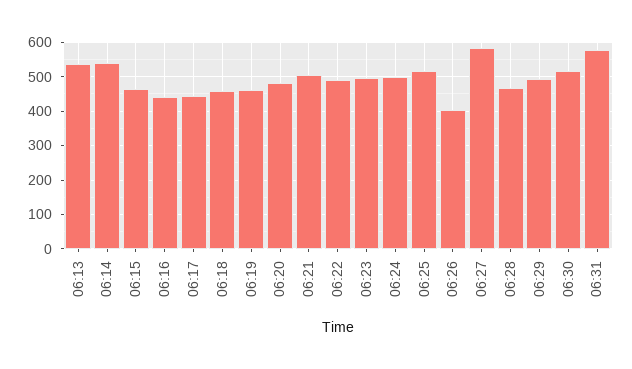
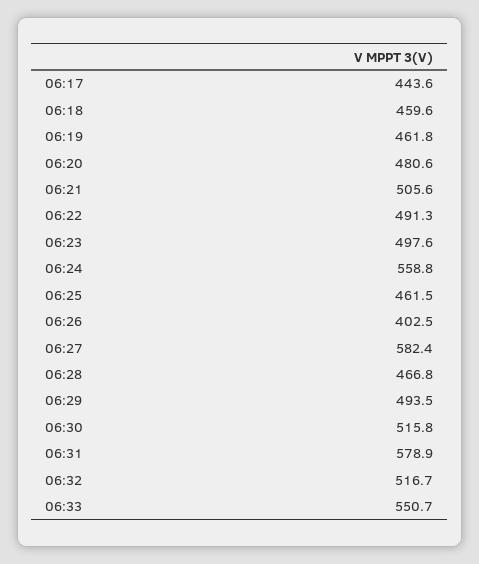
06:13: 540 -> none
06:14: 540 -> none
06:15: 460 -> none
06:16: 440 -> none
06:24: 500 -> 558.8
06:25: 520 -> 461.5
06:32: none -> 516.7
06:33: none -> 550.7

